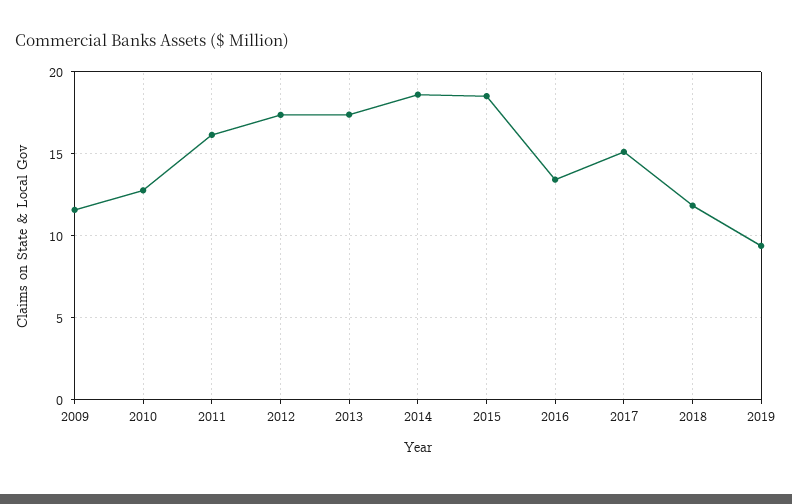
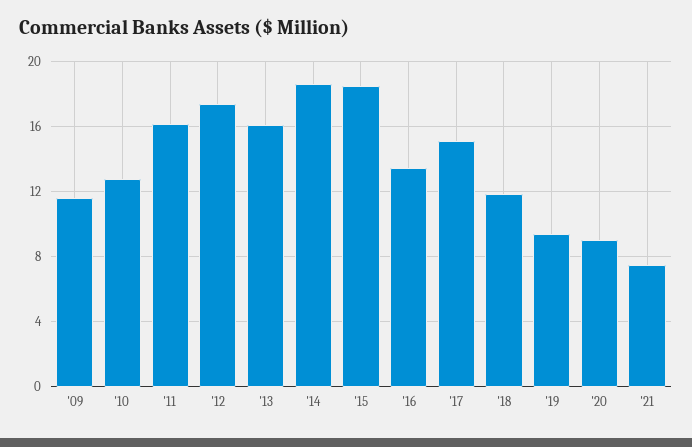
2013: 17.5 -> 16
'20: none -> 9
'21: none -> 7.5

